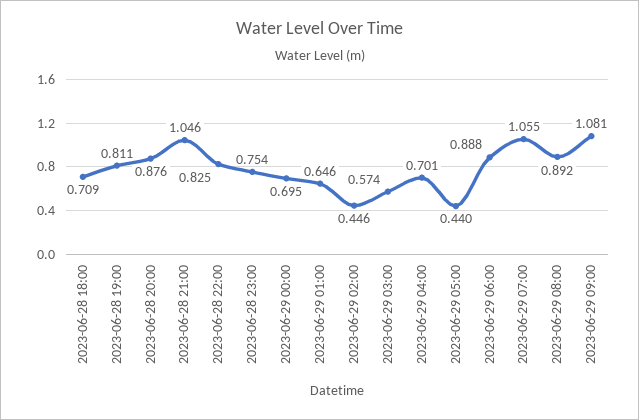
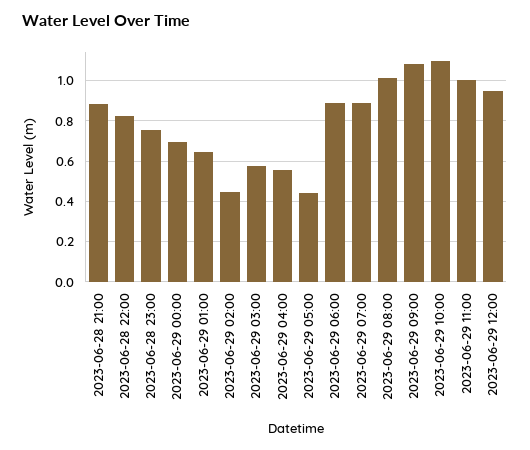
2023-06-28 18:00: 0.709 -> none
2023-06-28 19:00: 0.811 -> none
2023-06-28 20:00: 0.876 -> none
2023-06-28 21:00: 1.046 -> 0.9
2023-06-29 04:00: 0.701 -> 0.55
2023-06-29 07:00: 1.055 -> 0.9
2023-06-29 08:00: 0.892 -> 1
2023-06-29 10:00: none -> 1.1
2023-06-29 11:00: none -> 1
2023-06-29 12:00: none -> 0.95

